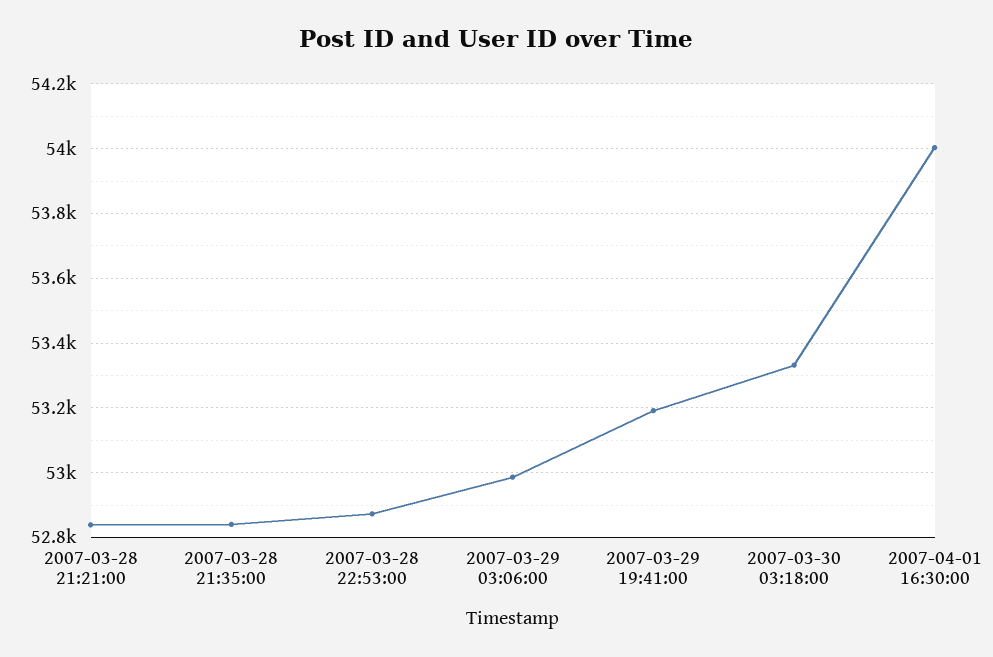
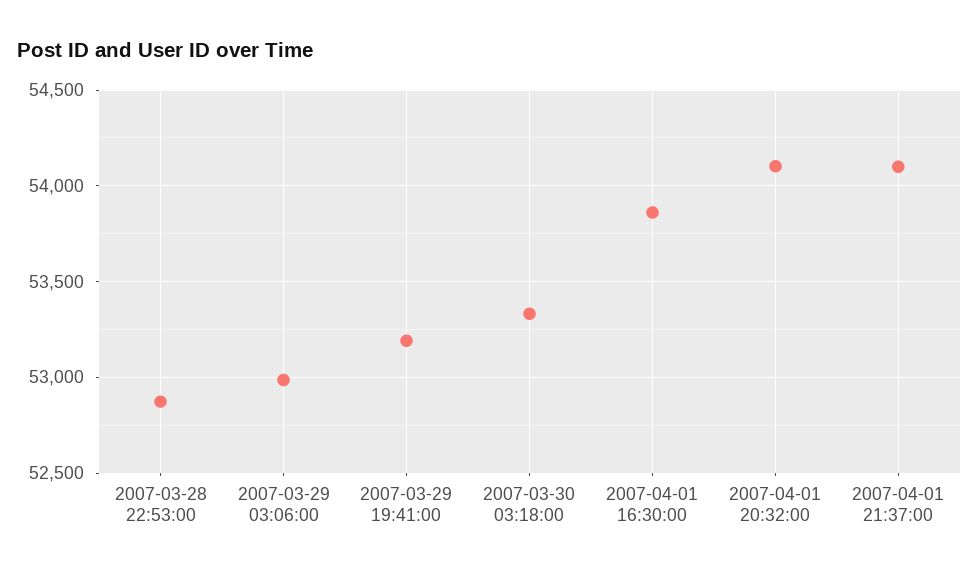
2007-03-28 21:21:00: 52840 -> none
2007-03-28 21:35:00: 52840 -> none
2007-04-01 16:30:00: 54000 -> 53850
2007-04-01 20:32:00: none -> 54100
2007-04-01 21:37:00: none -> 54100

